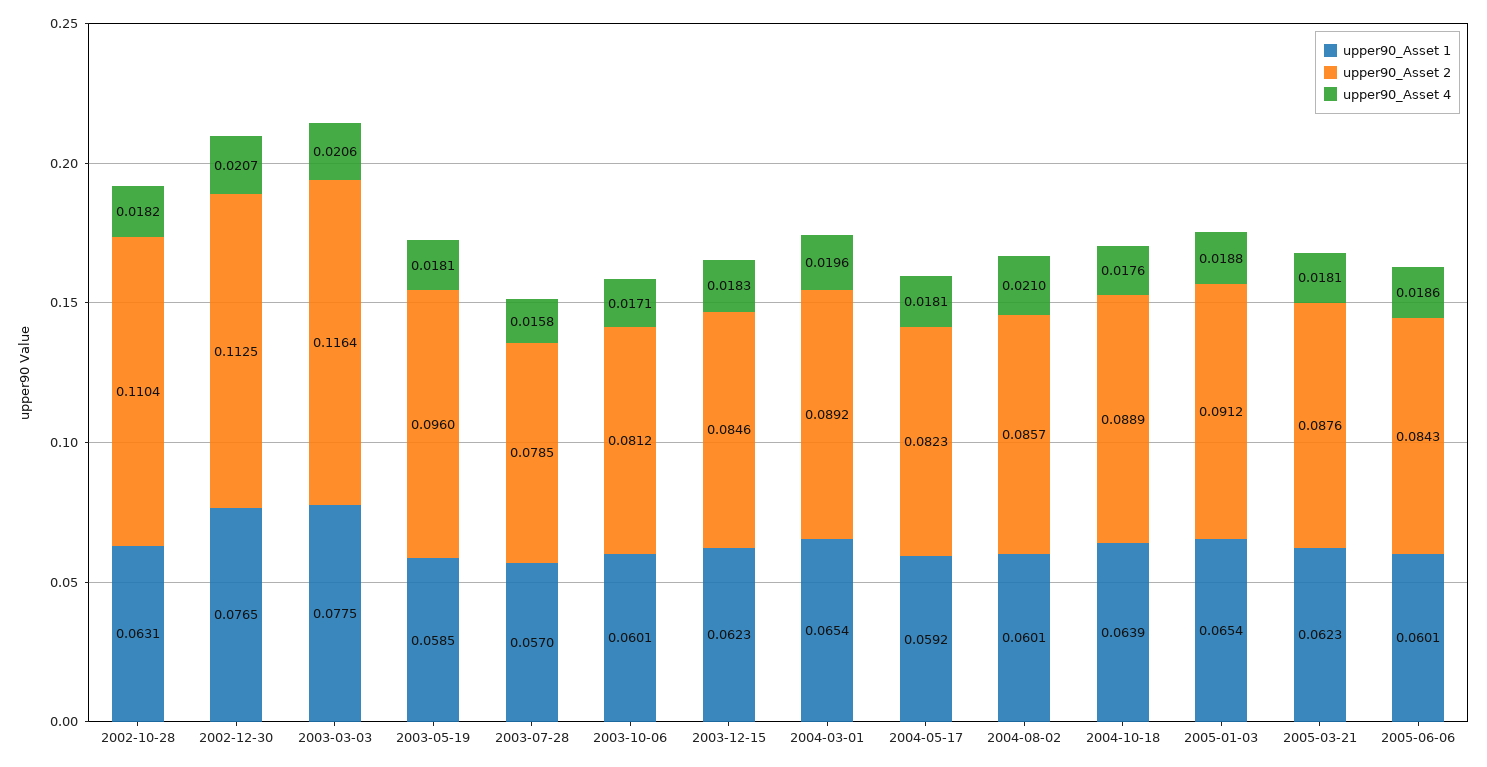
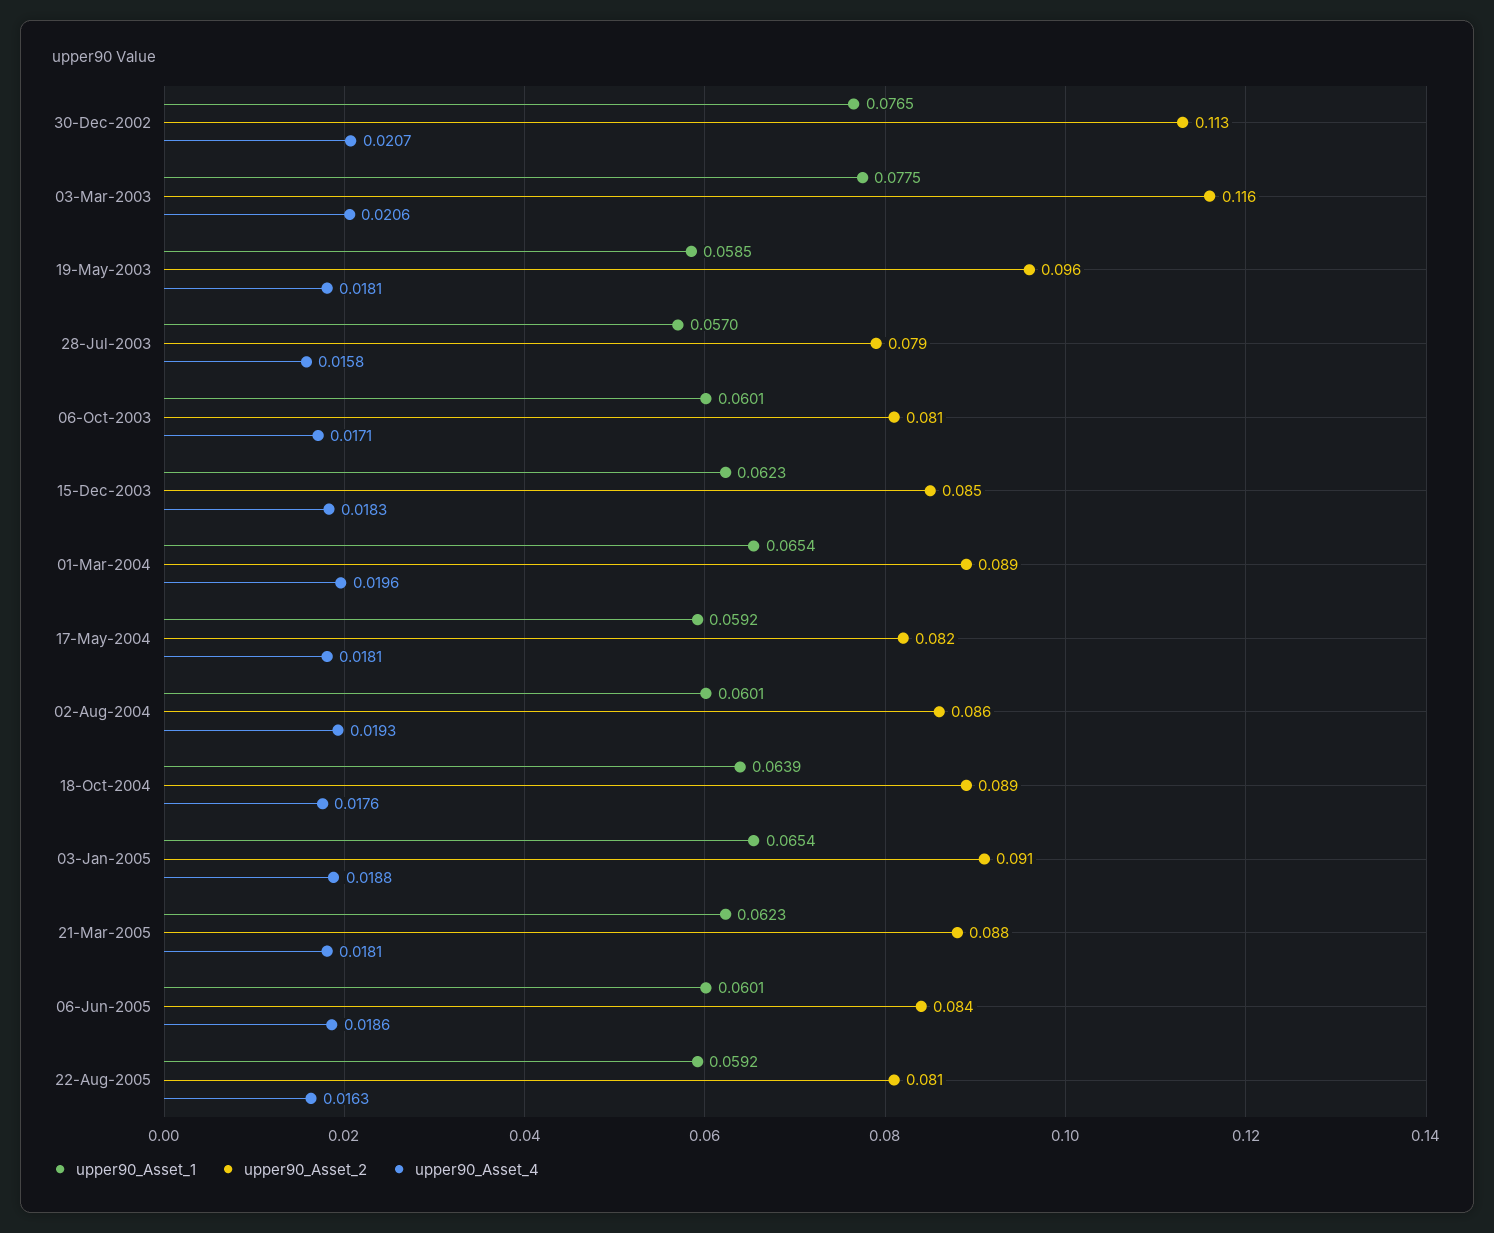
upper90_Asset 1, 2002-10-28: 0.0631 -> none
upper90_Asset 2, 2002-10-28: 0.1104 -> none
upper90_Asset 4, 2002-10-28: 0.0182 -> none
upper90_Asset 4, 2004-08-02: 0.021 -> 0.0193
upper90_Asset 1, 22-Aug-2005: none -> 0.0592
upper90_Asset 2, 22-Aug-2005: none -> 0.081
upper90_Asset 4, 22-Aug-2005: none -> 0.0163

